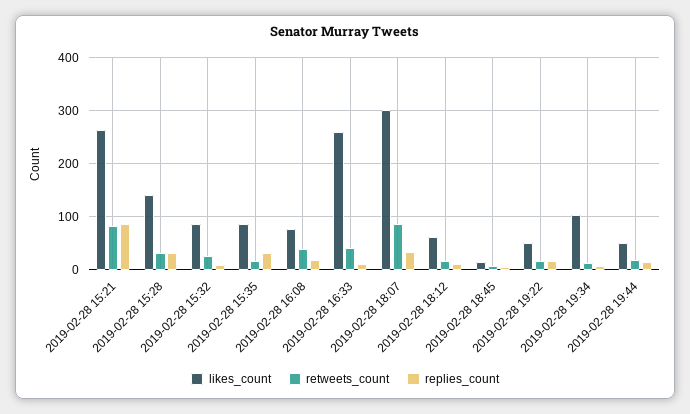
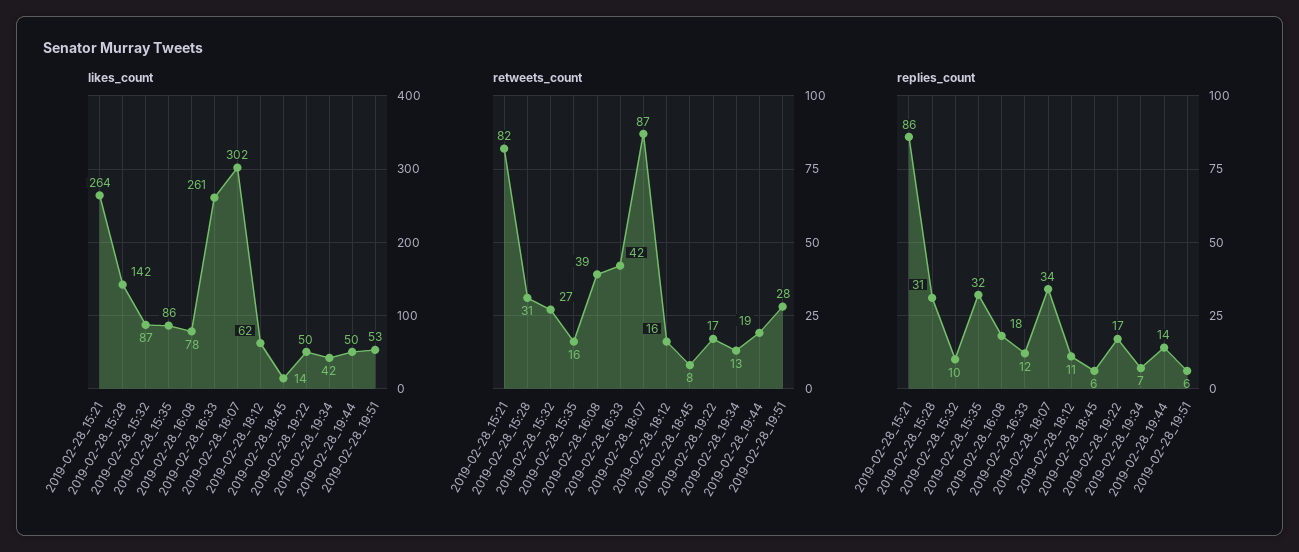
likes_count, 2019-02-28 19:34: 100 -> 42
likes_count, 2019-02-28_19:51: none -> 53
retweets_count, 2019-02-28_19:51: none -> 28
replies_count, 2019-02-28_19:51: none -> 6

